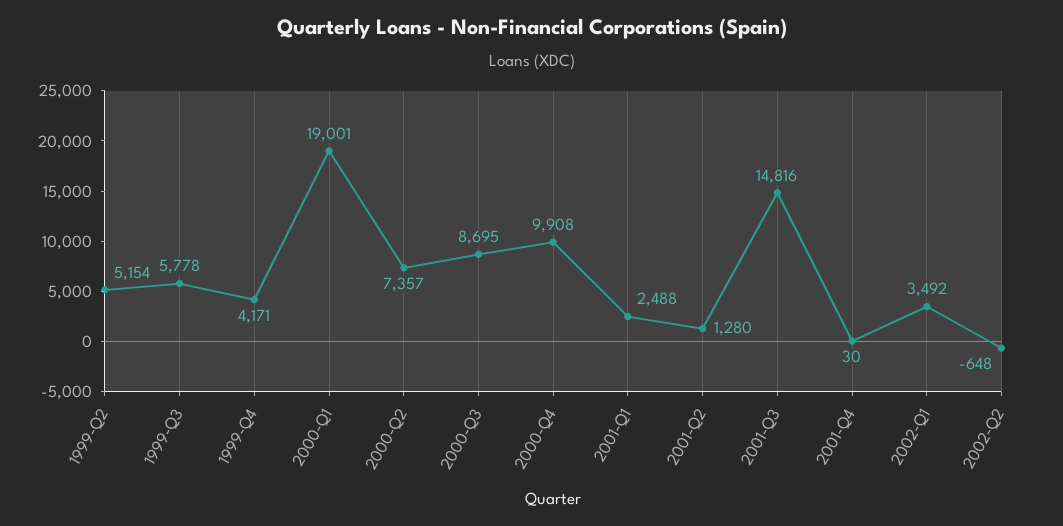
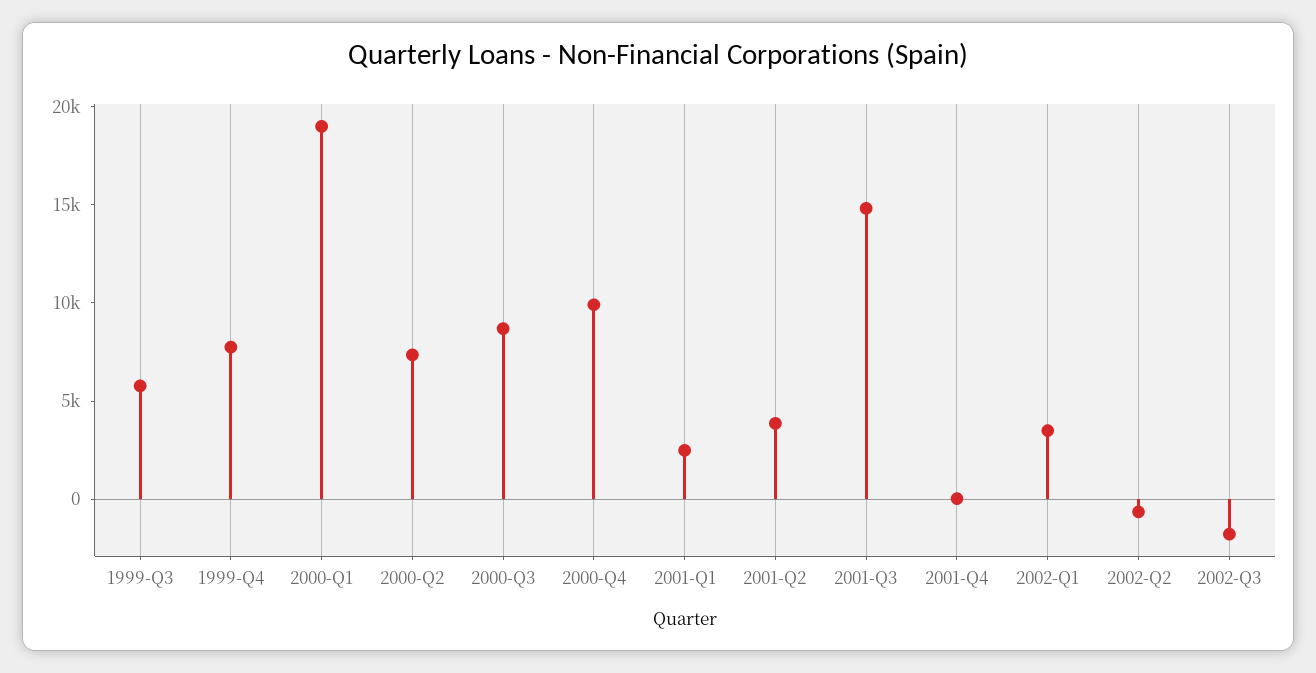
1999-Q2: 5154 -> none
1999-Q4: 4171 -> 8000
2001-Q2: 1280 -> 4000
2002-Q3: none -> -2000

